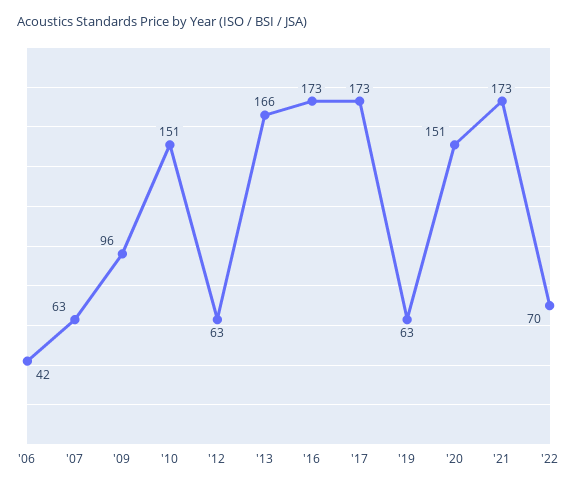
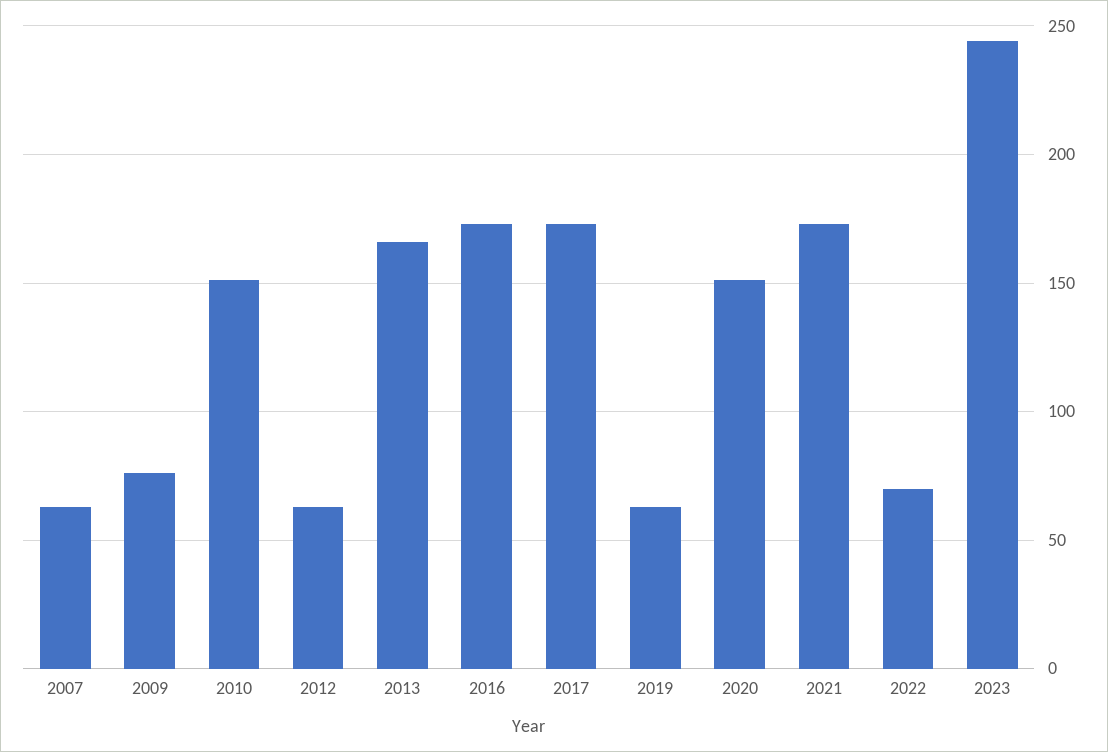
'06: 42 -> none
'09: 96 -> 75
2023: none -> 245

